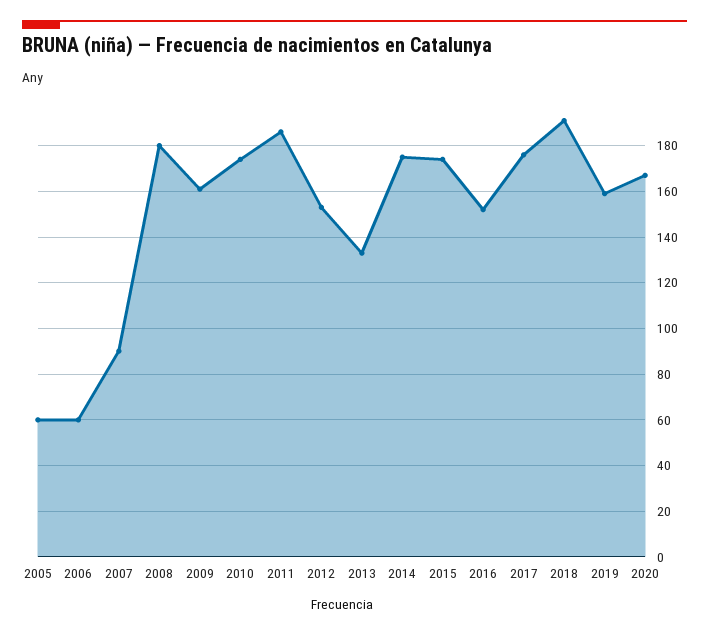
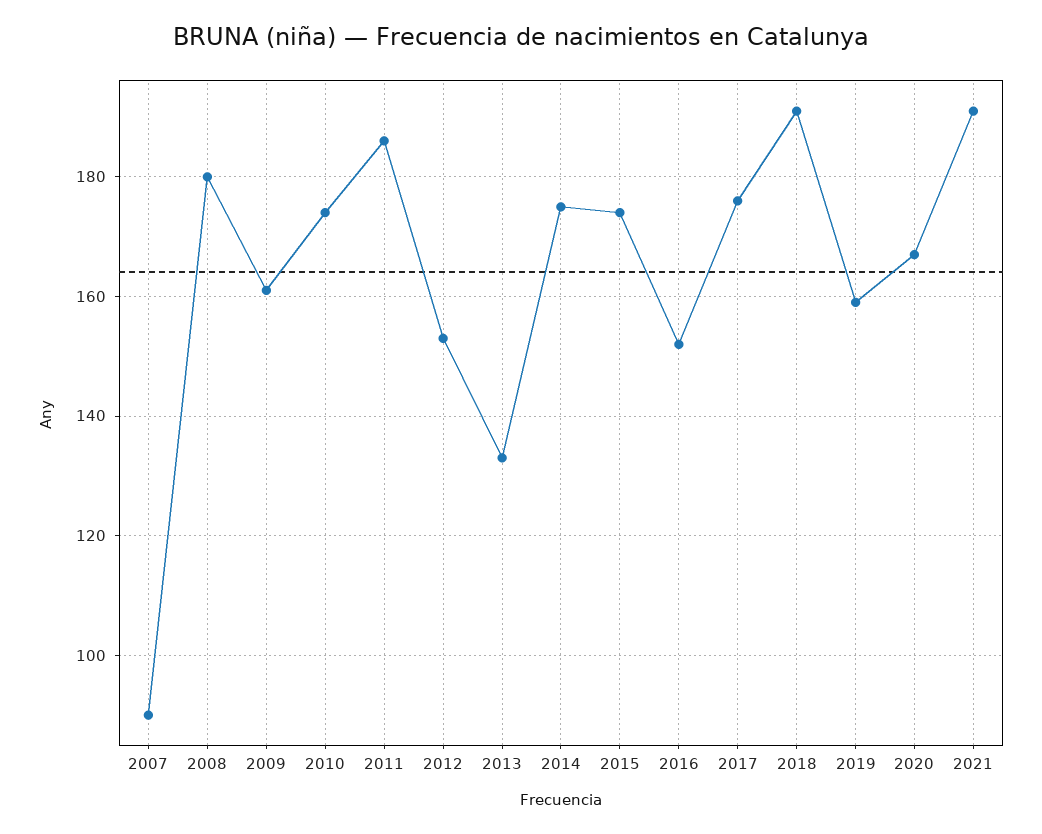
2005: 60 -> none
2006: 60 -> none
2021: none -> 190

